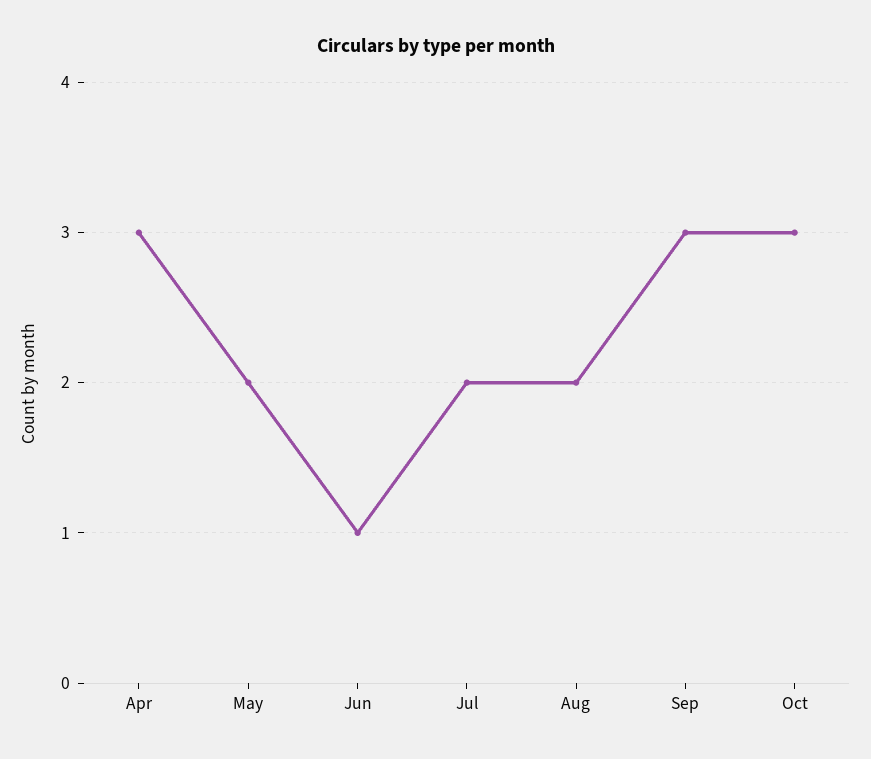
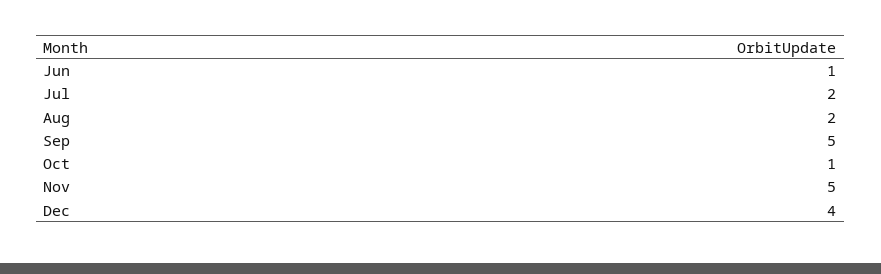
Apr: 3 -> none
May: 2 -> none
Sep: 3 -> 5
Oct: 3 -> 1
Nov: none -> 5
Dec: none -> 4

